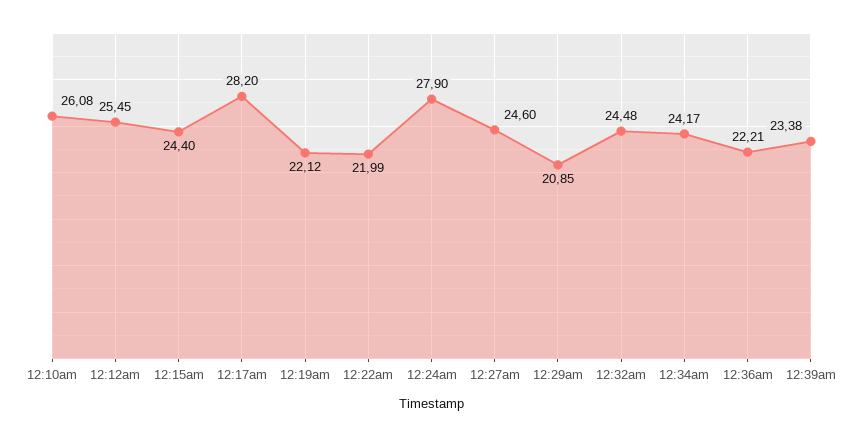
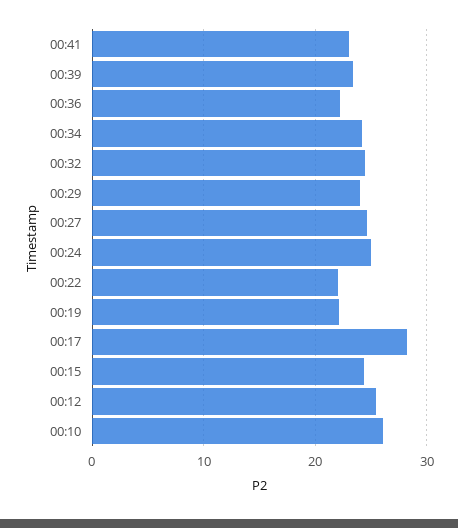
12:24am: 27.9 -> 25
12:29am: 20.85 -> 24
00:41: none -> 23

